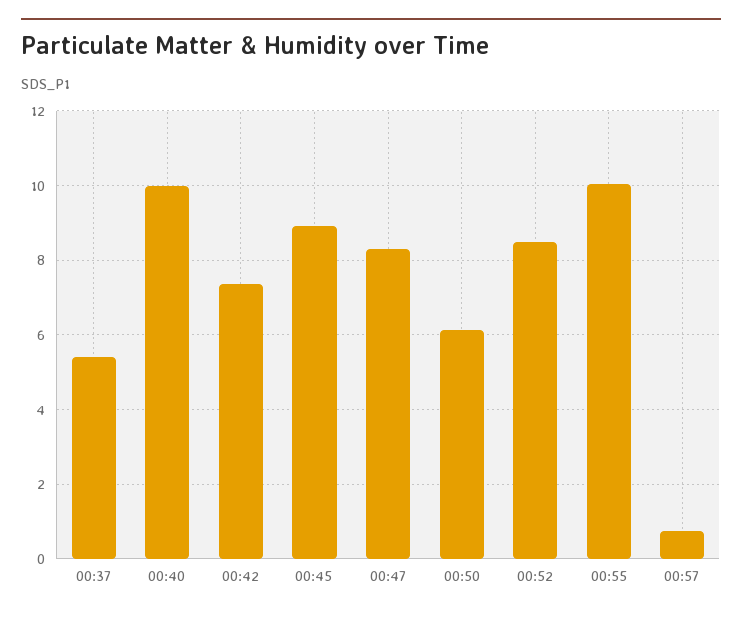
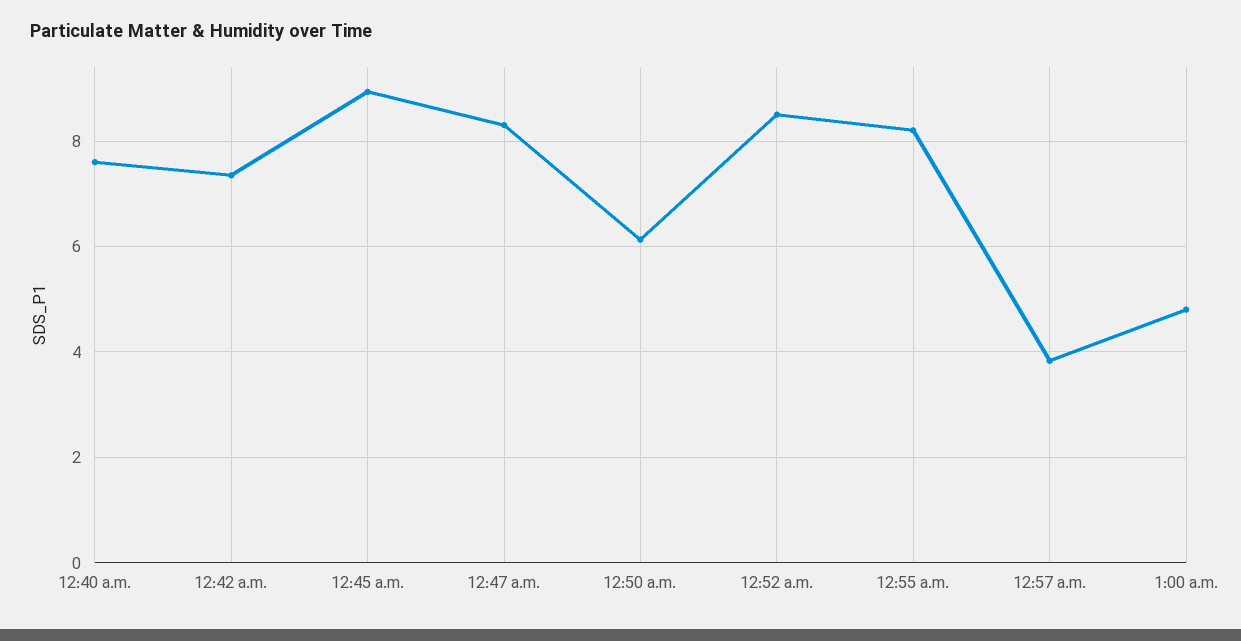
00:37: 5.4 -> none
00:40: 10 -> 7.6
00:55: 10 -> 8.2
00:57: 0.8 -> 3.8
1:00 a.m.: none -> 4.8

